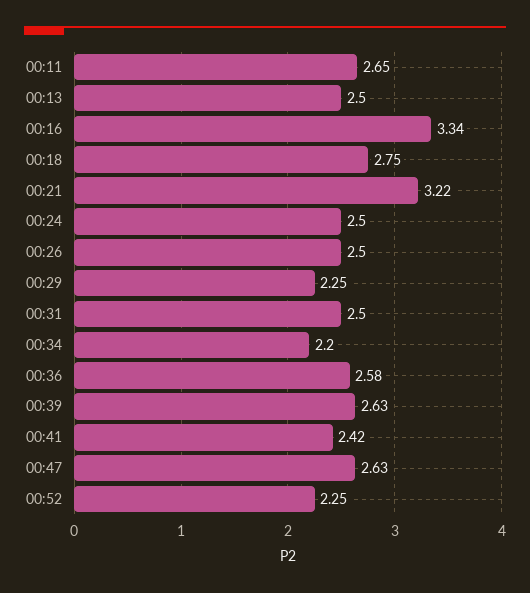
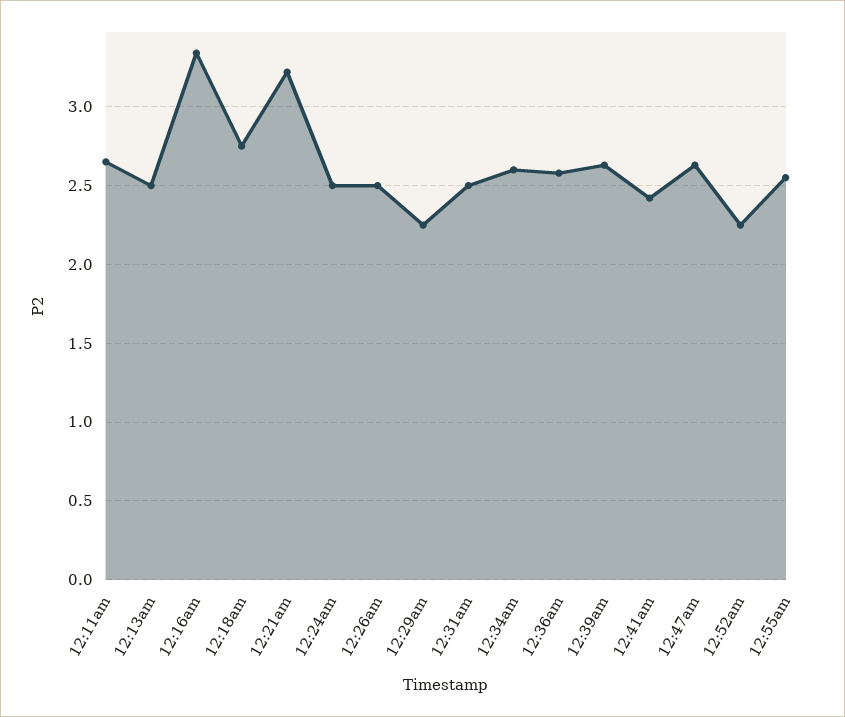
00:34: 2.2 -> 2.6
12:55am: none -> 2.55

